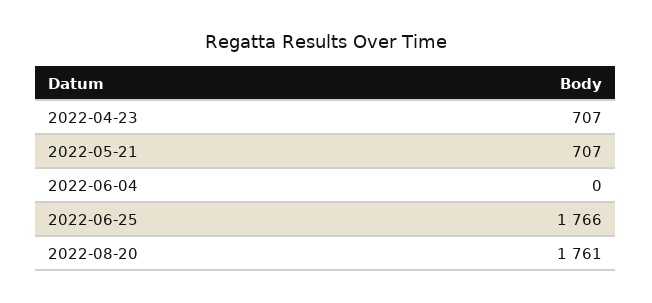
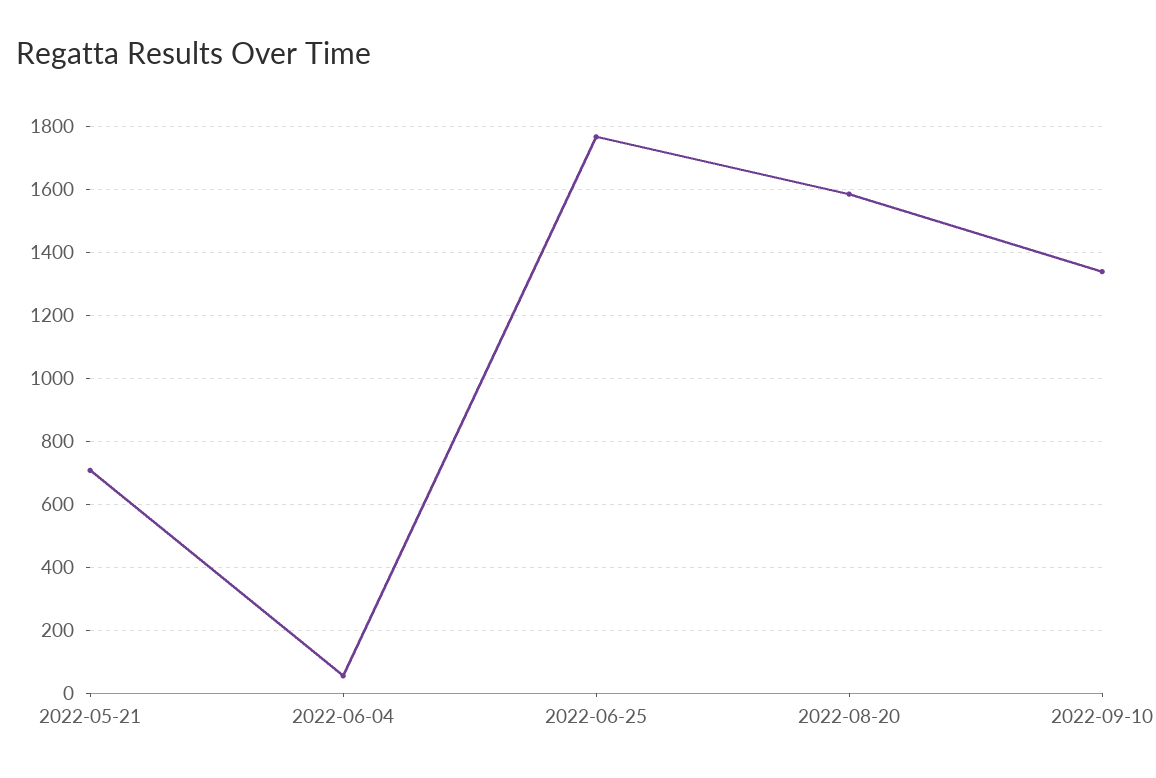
2022-04-23: 707 -> none
2022-06-04: 0 -> 60
2022-08-20: 1761 -> 1580
2022-09-10: none -> 1340

